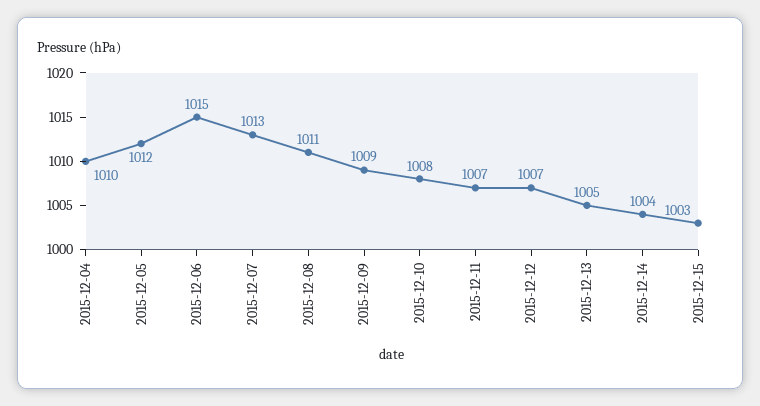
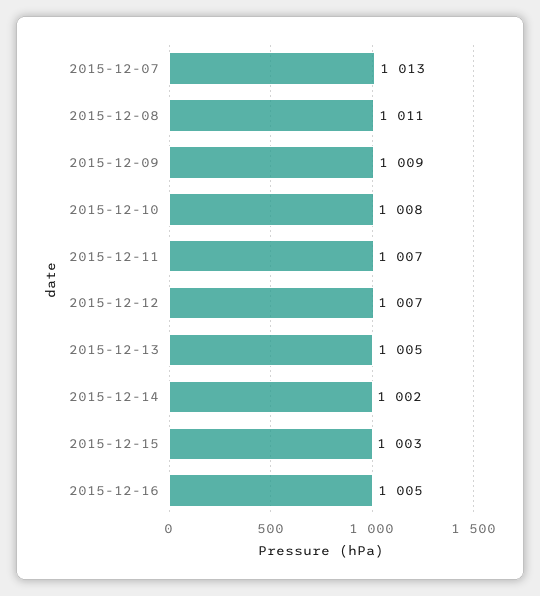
2015-12-04: 1010 -> none
2015-12-05: 1012 -> none
2015-12-06: 1015 -> none
2015-12-14: 1004 -> 1002
2015-12-16: none -> 1005

